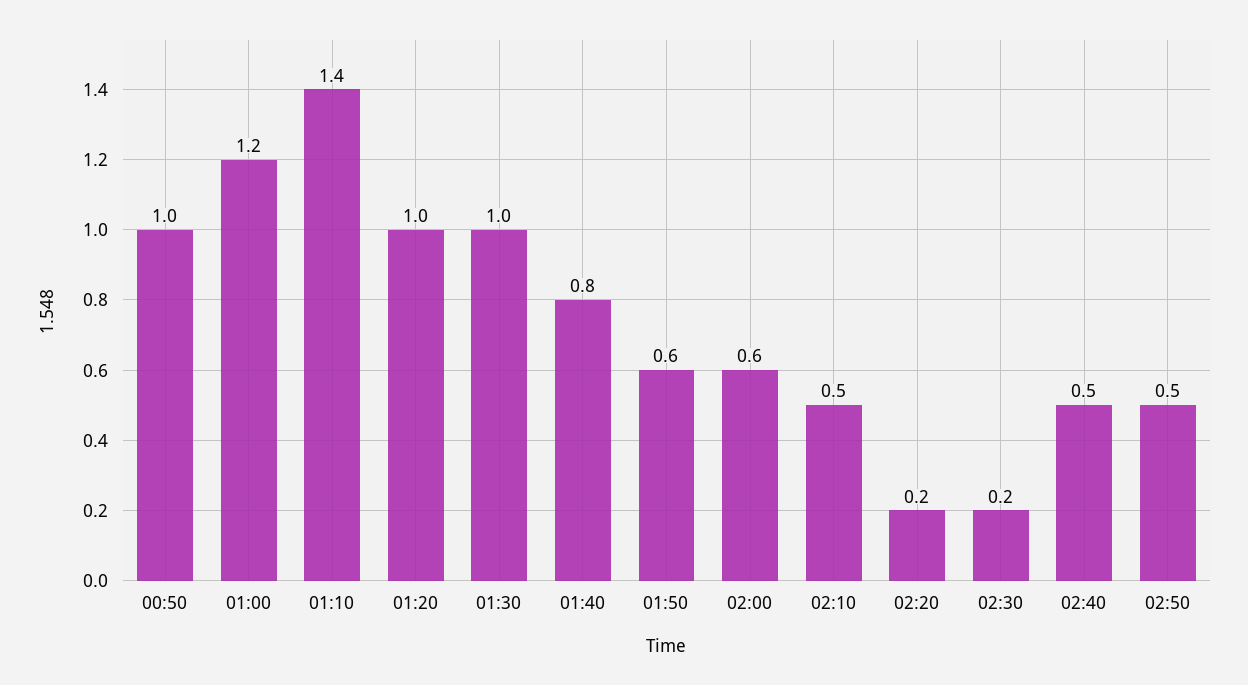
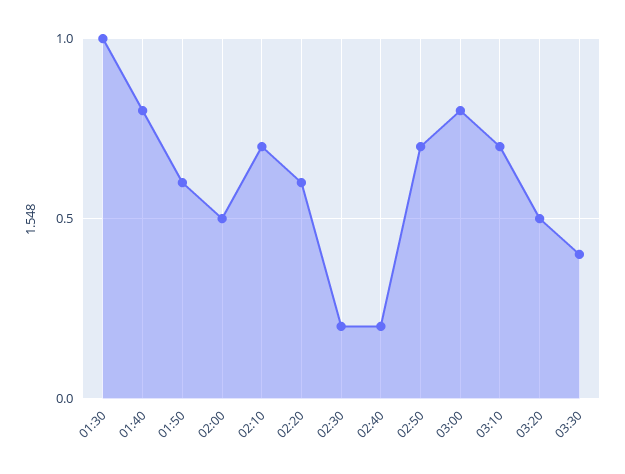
00:50: 1 -> none
01:00: 1.2 -> none
01:10: 1.4 -> none
01:20: 1 -> none
02:00: 0.6 -> 0.5
02:10: 0.5 -> 0.7
02:20: 0.2 -> 0.6
02:40: 0.5 -> 0.2
02:50: 0.5 -> 0.7
03:00: none -> 0.8
03:10: none -> 0.7
03:20: none -> 0.5
03:30: none -> 0.4

